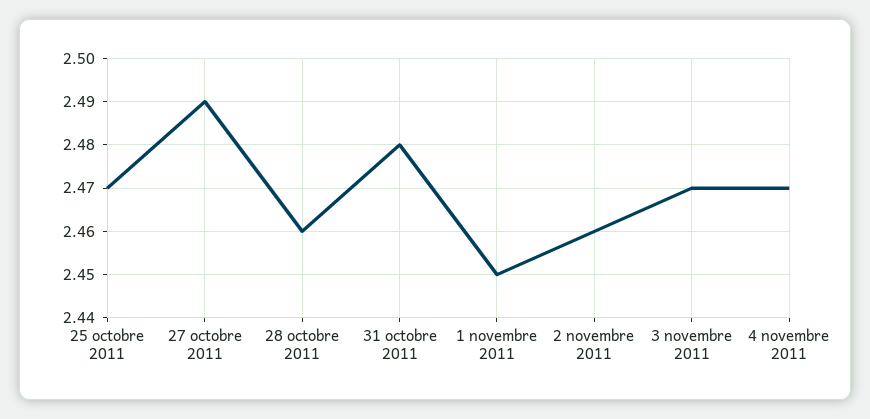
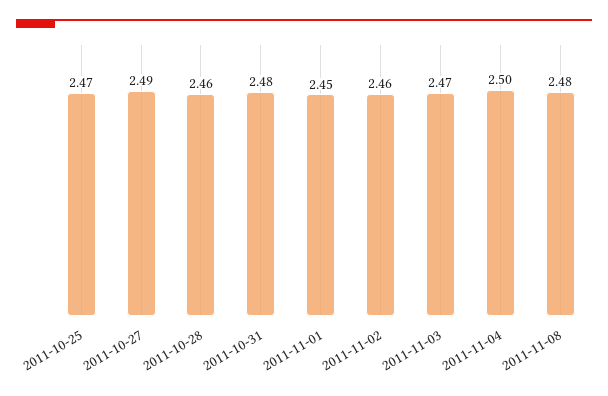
4 novembre 2011: 2.47 -> 2.5
2011-11-08: none -> 2.48

